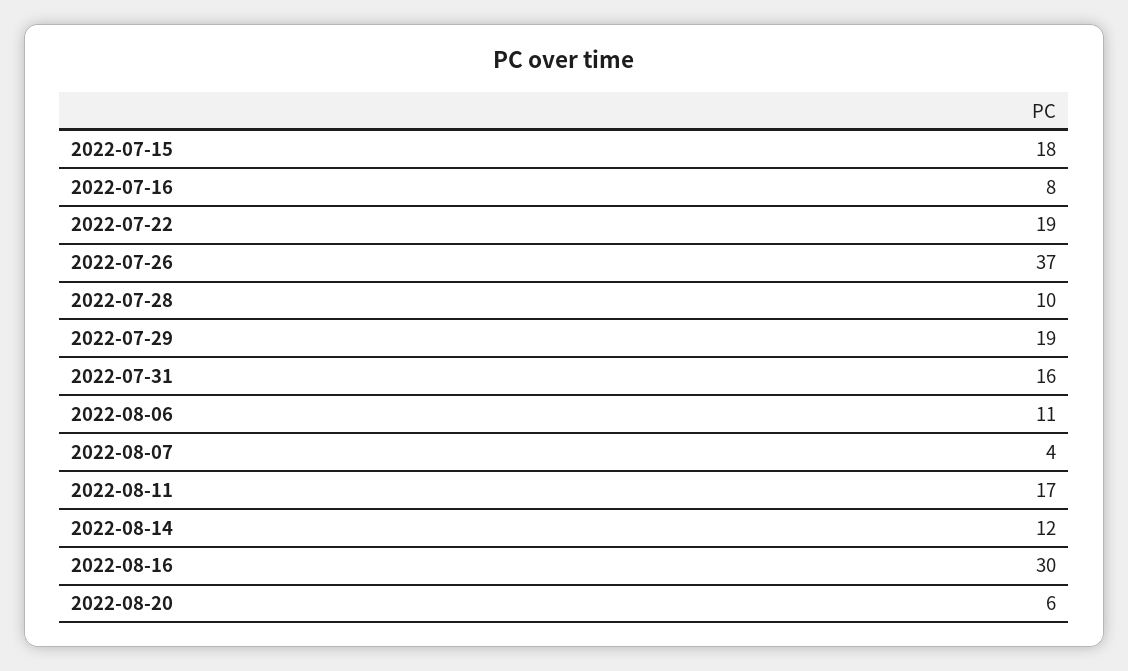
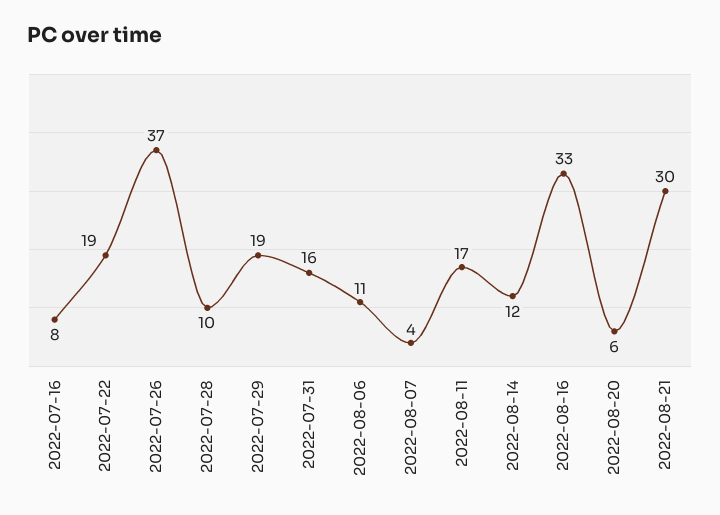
2022-07-15: 18 -> none
2022-08-16: 30 -> 33
2022-08-21: none -> 30

